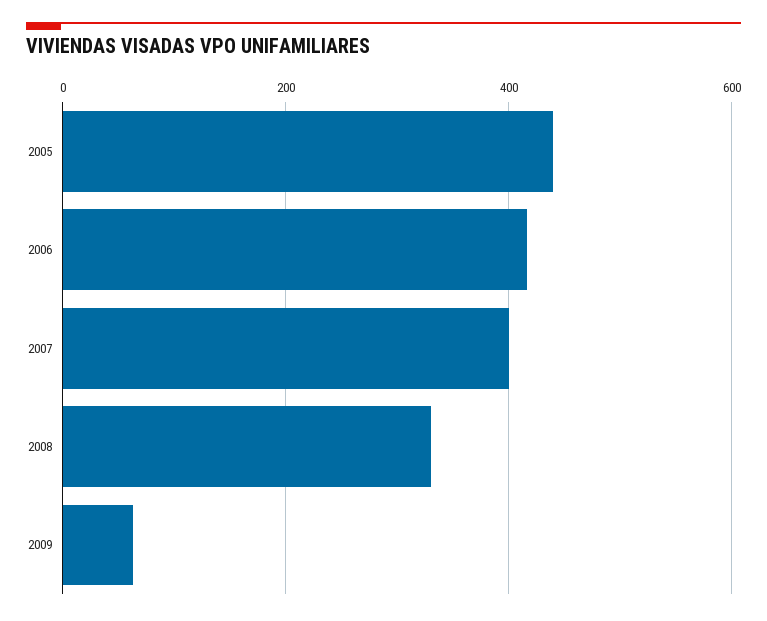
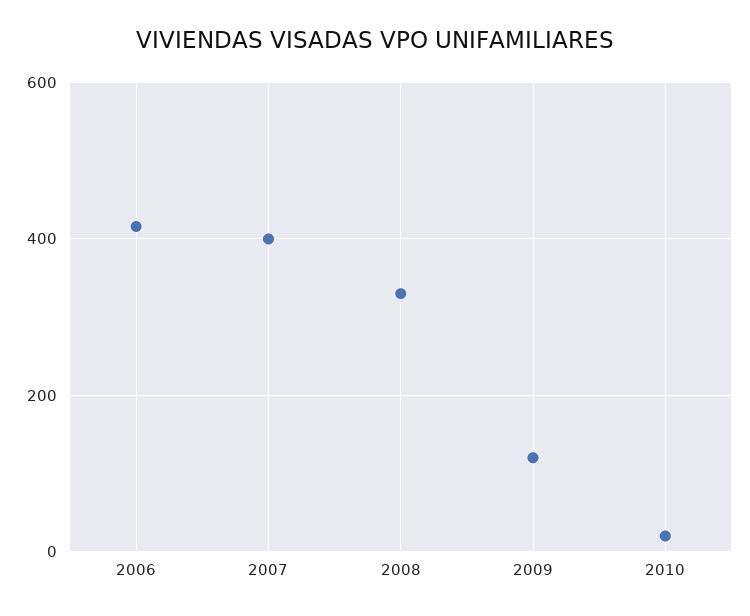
2005: 440 -> none
2009: 60 -> 120
2010: none -> 20

